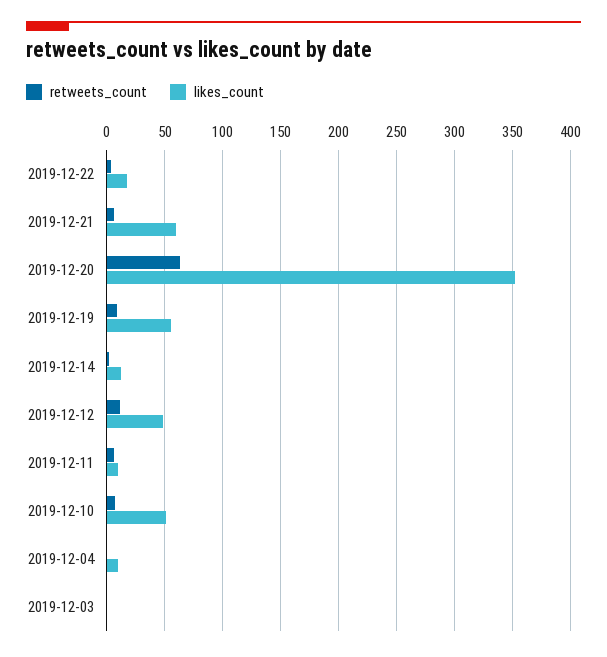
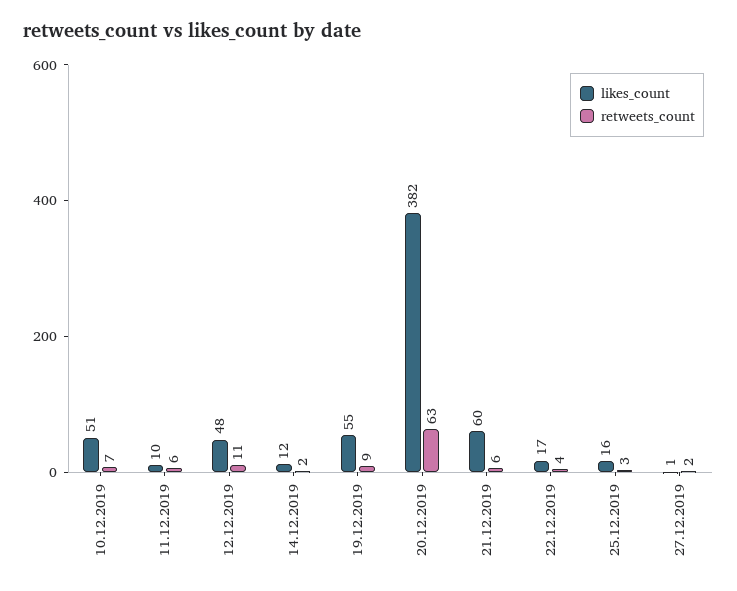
likes_count, 2019-12-20: 350 -> 382
retweets_count, 2019-12-04: 0 -> none
likes_count, 2019-12-04: 10 -> none
retweets_count, 2019-12-03: 0 -> none
likes_count, 2019-12-03: 0 -> none
likes_count, 25.12.2019: none -> 16
retweets_count, 25.12.2019: none -> 3
likes_count, 27.12.2019: none -> 1
retweets_count, 27.12.2019: none -> 2

